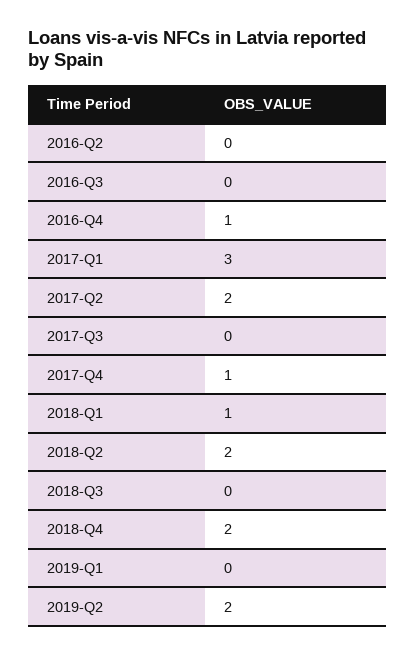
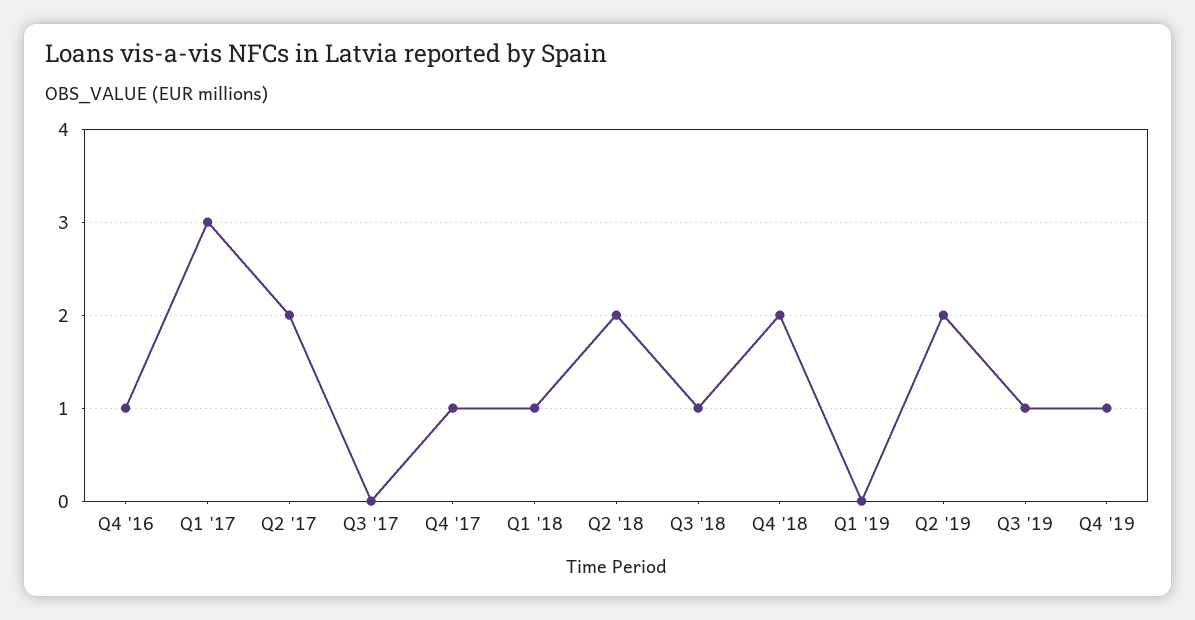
2016-Q2: 0 -> none
2016-Q3: 0 -> none
2018-Q3: 0 -> 1
Q3 '19: none -> 1
Q4 '19: none -> 1

